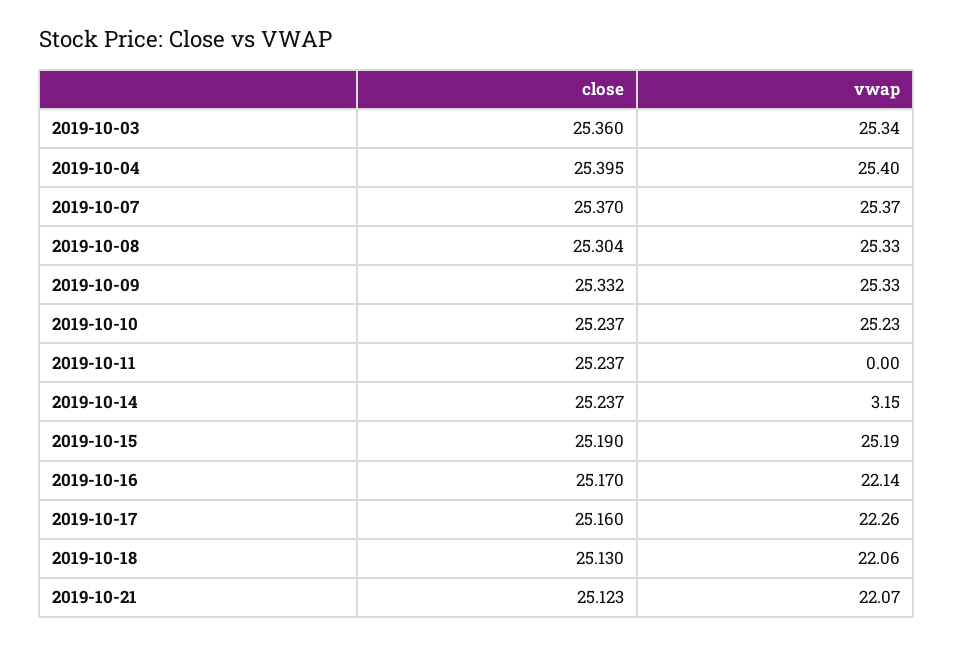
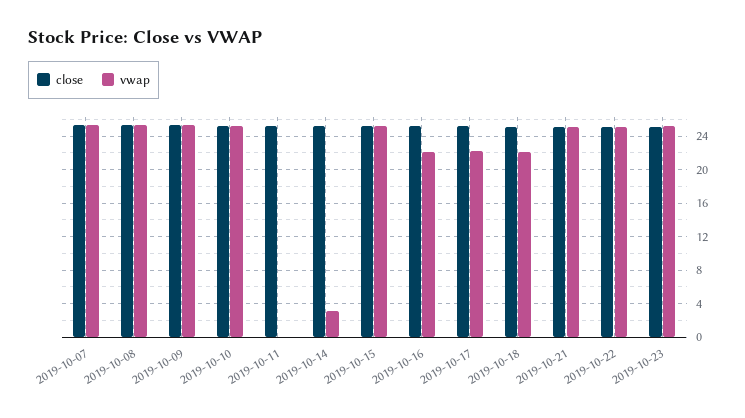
close, 2019-10-03: 25.36 -> none
vwap, 2019-10-03: 25.34 -> none
close, 2019-10-04: 25.395 -> none
vwap, 2019-10-04: 25.4 -> none
vwap, 2019-10-21: 22.07 -> 25
close, 2019-10-22: none -> 25
vwap, 2019-10-22: none -> 25
close, 2019-10-23: none -> 25
vwap, 2019-10-23: none -> 25

